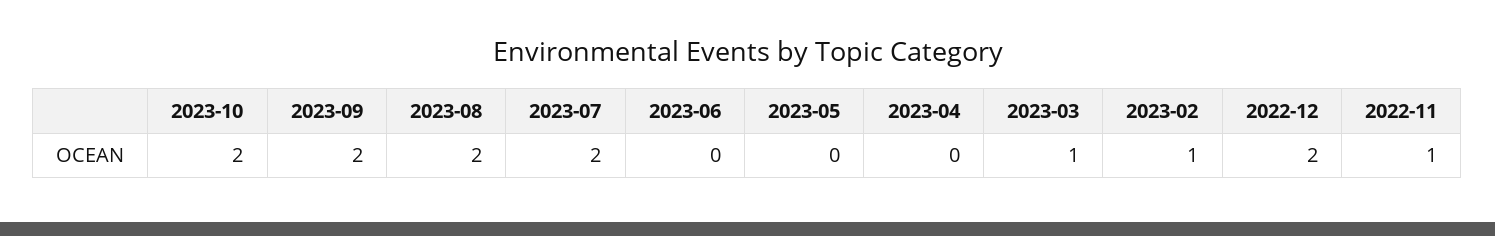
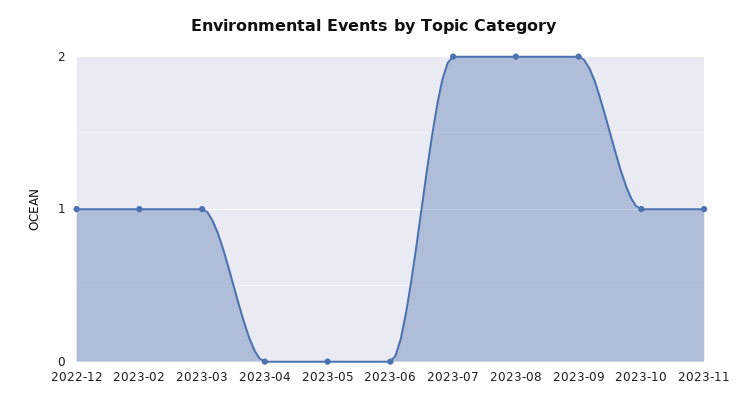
2023-10: 2 -> 1
2022-12: 2 -> 1
2022-11: 1 -> none
2023-11: none -> 1

